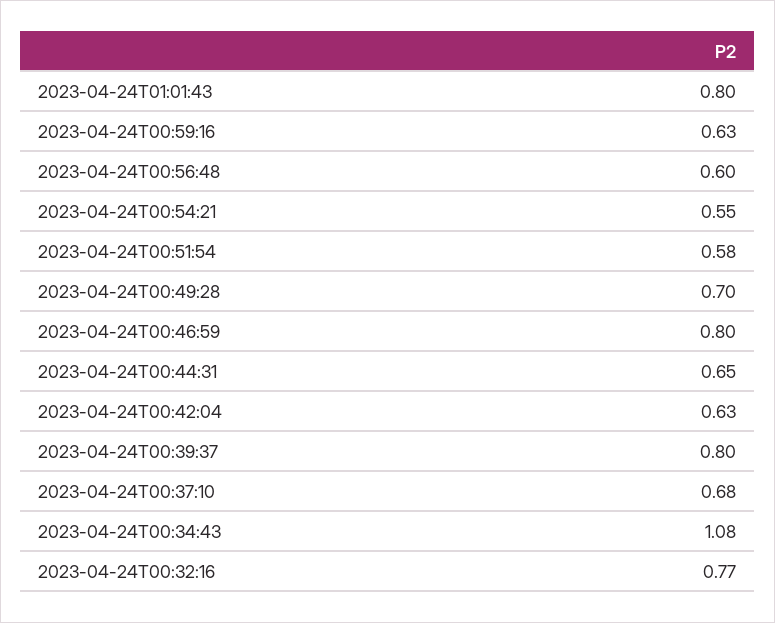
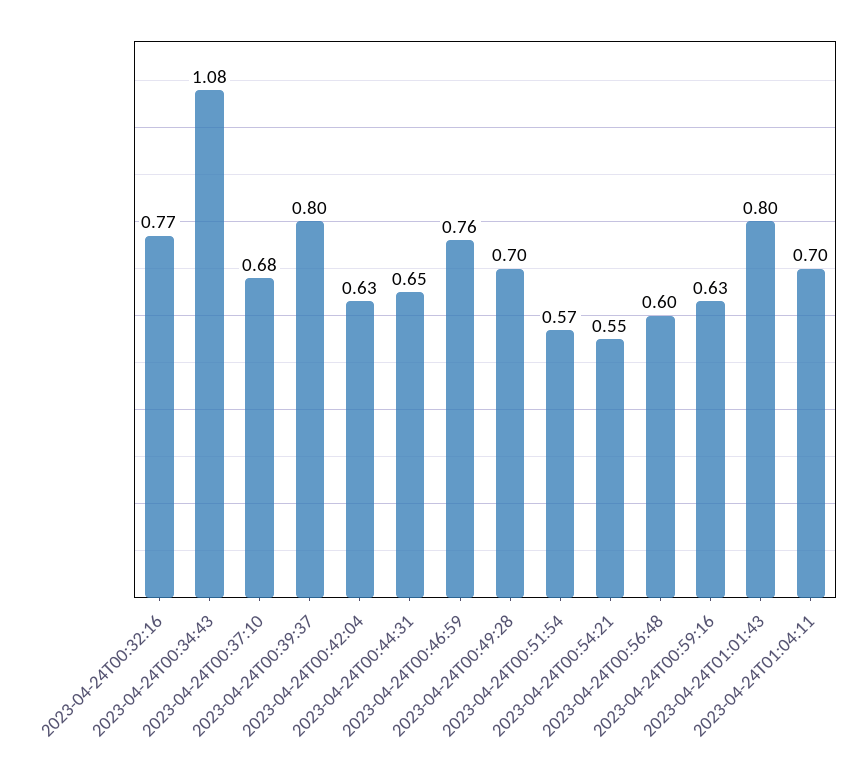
2023-04-24T00:51:54: 0.58 -> 0.57
2023-04-24T00:46:59: 0.8 -> 0.76
2023-04-24T01:04:11: none -> 0.7

